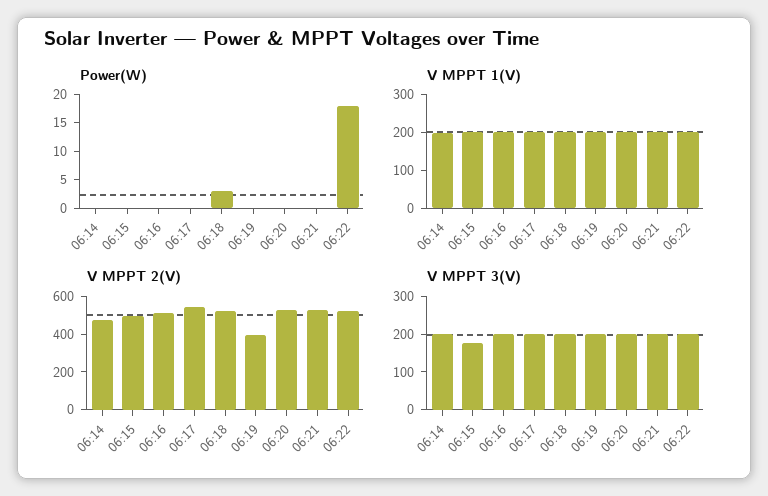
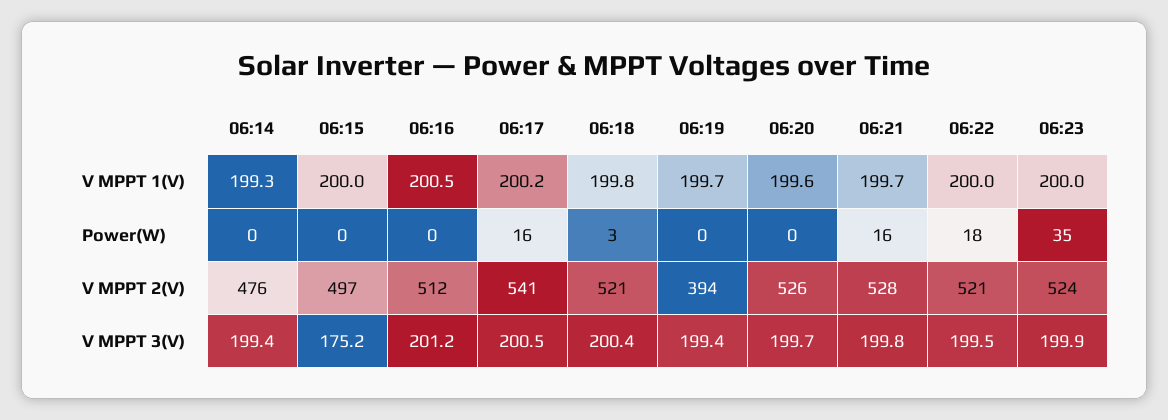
Power(W), 06:17: 0 -> 16
Power(W), 06:21: 0 -> 16
V MPPT 1(V), 06:23: none -> 200
Power(W), 06:23: none -> 35
V MPPT 2(V), 06:23: none -> 524
V MPPT 3(V), 06:23: none -> 199.9

